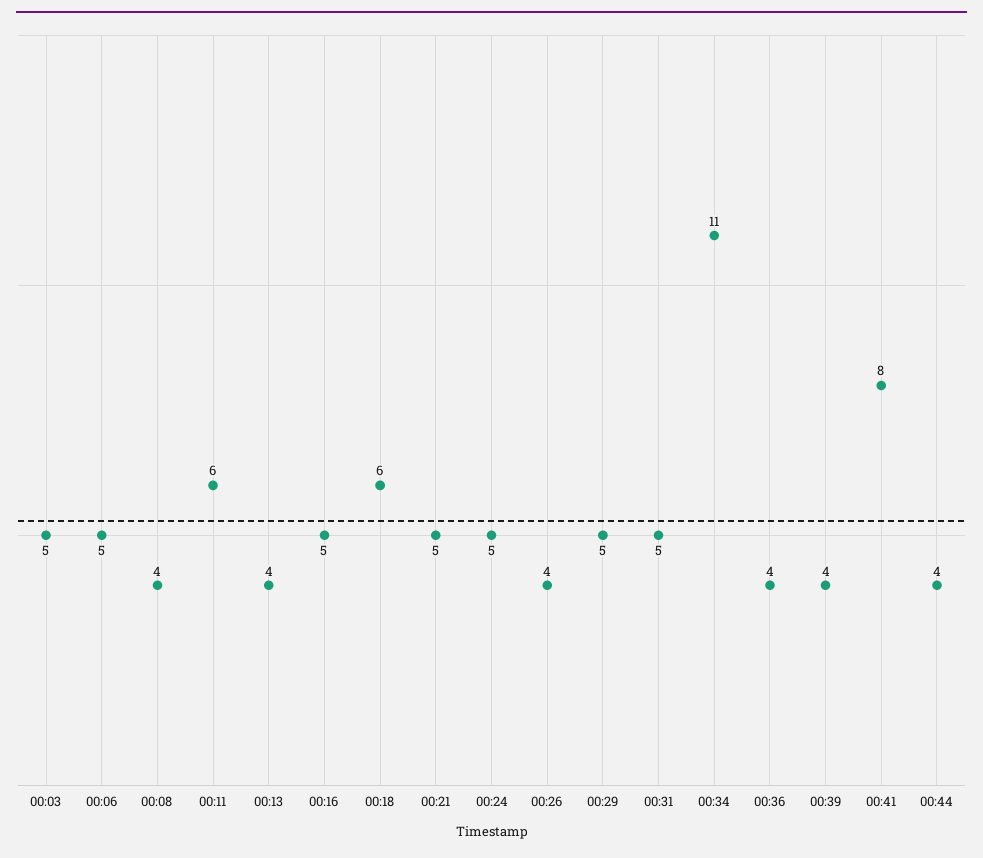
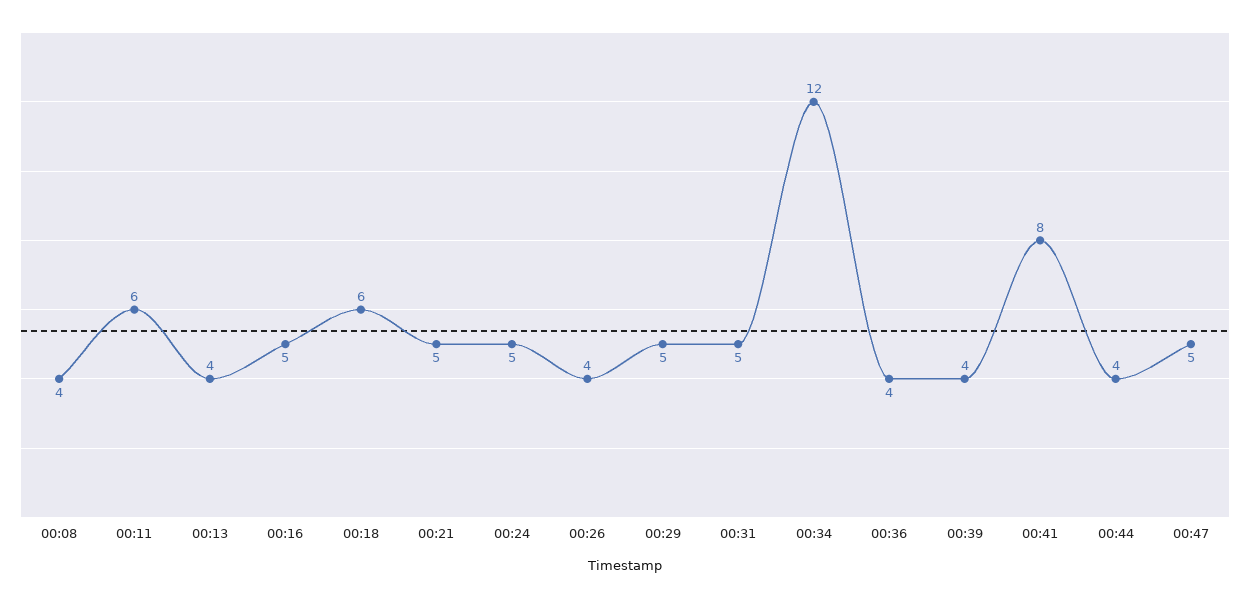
00:03: 5 -> none
00:06: 5 -> none
00:34: 11 -> 12
00:47: none -> 5

